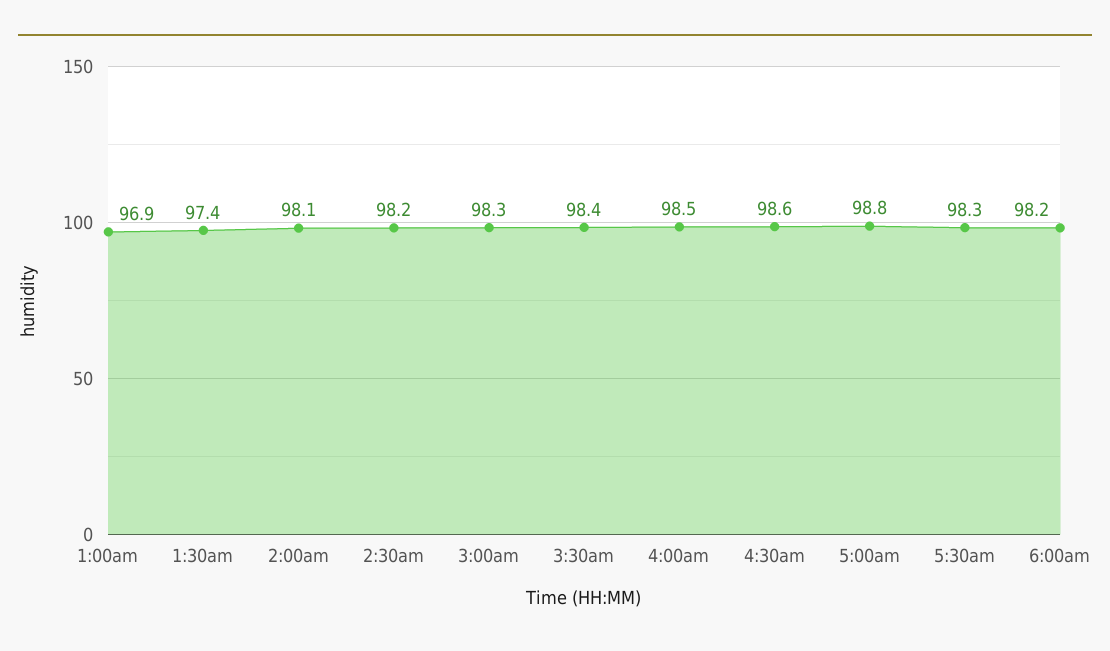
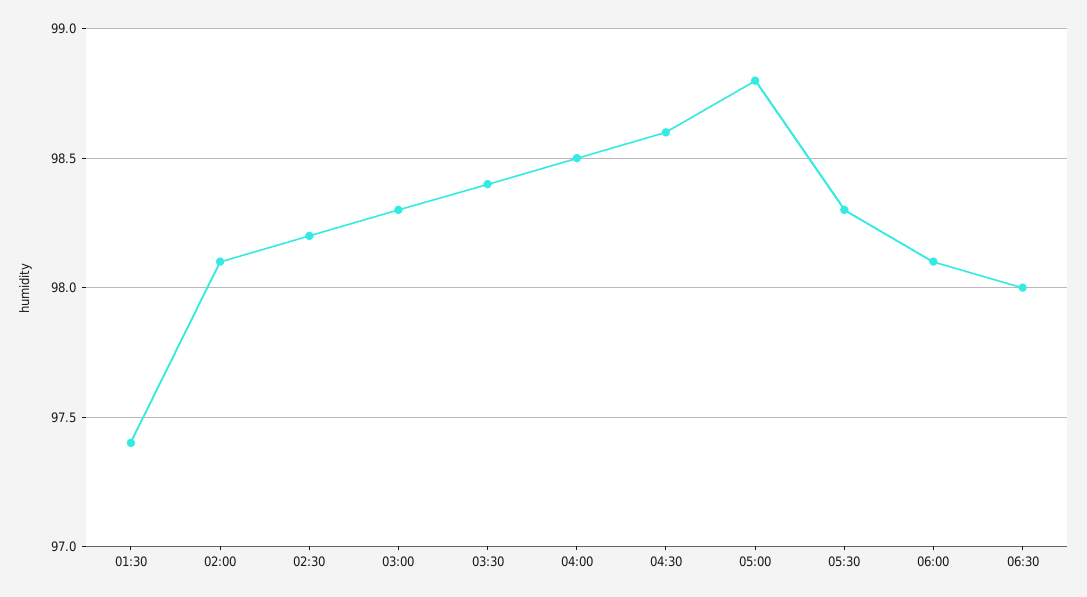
1:00am: 96.9 -> none
6:00am: 98.2 -> 98.1
06:30: none -> 98

